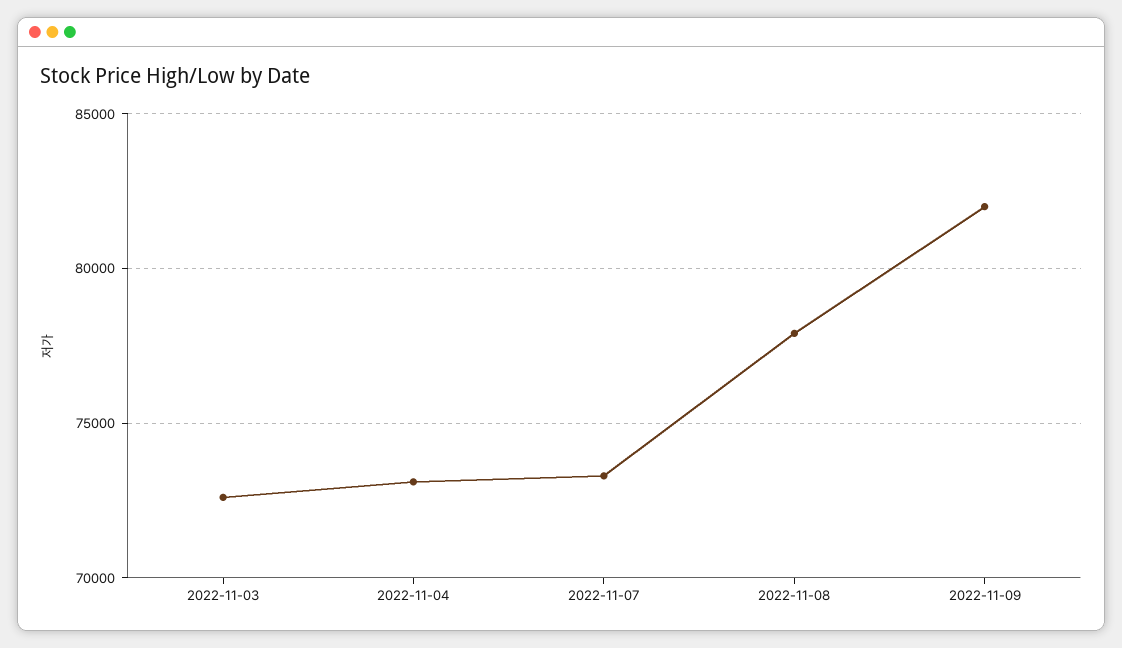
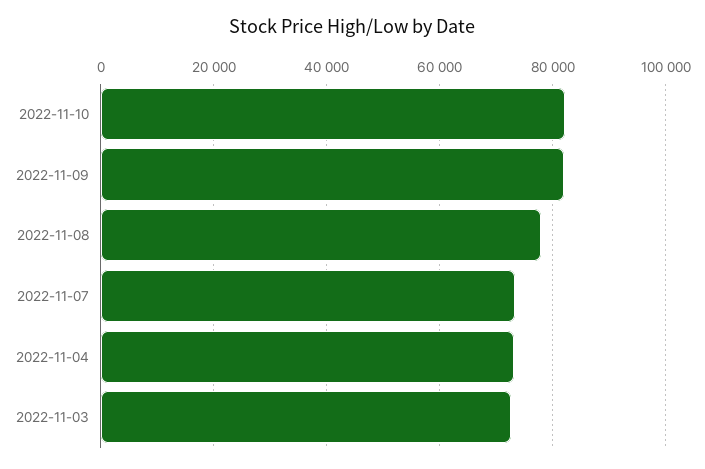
2022-11-10: none -> 82000

